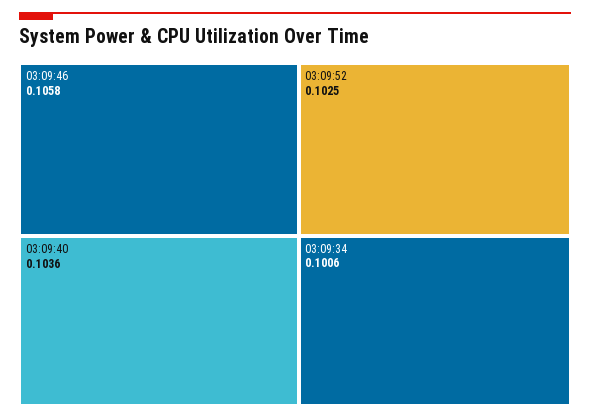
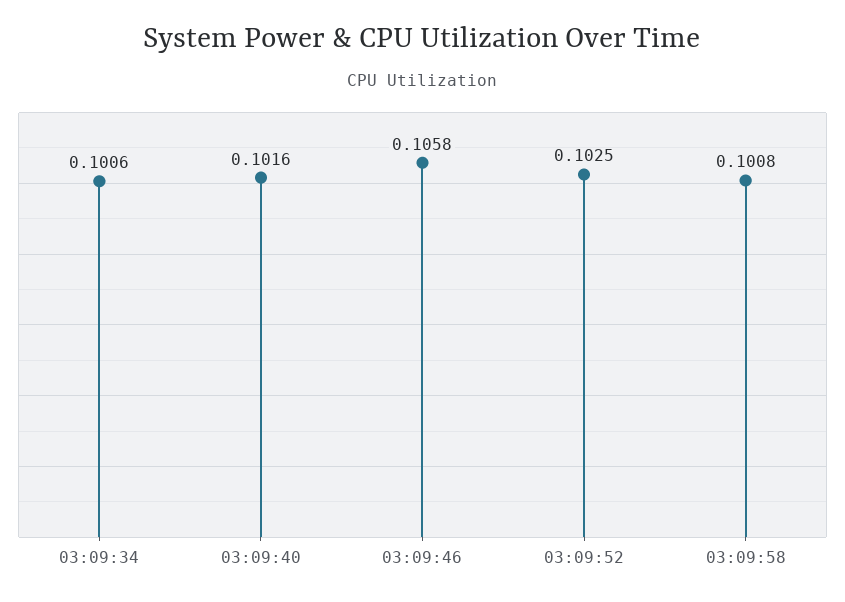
03:09:40: 0.1036 -> 0.1016
03:09:58: none -> 0.1008

